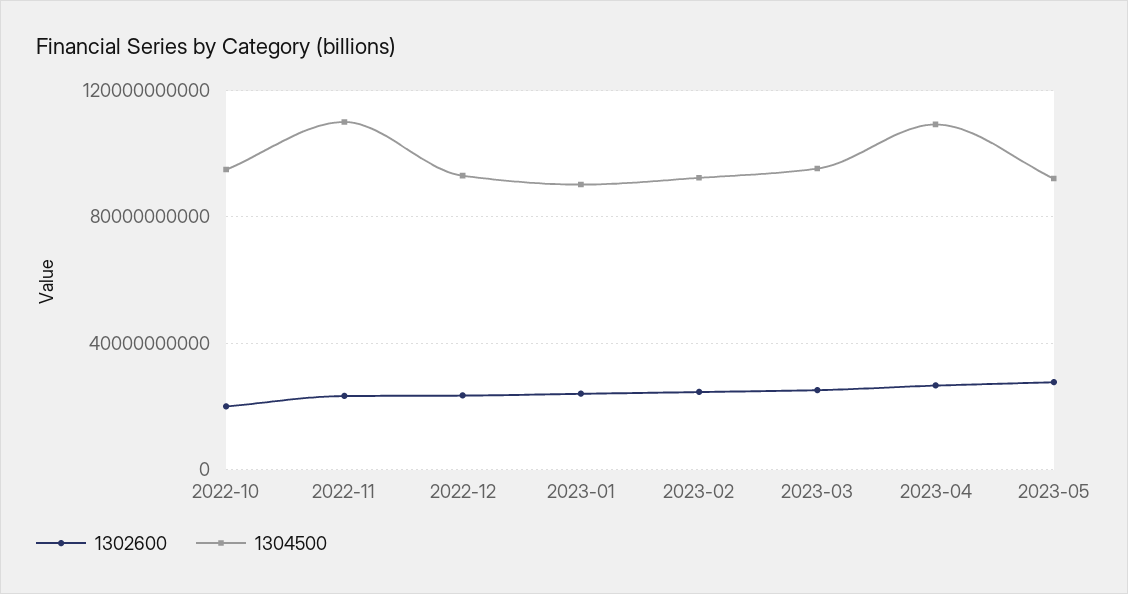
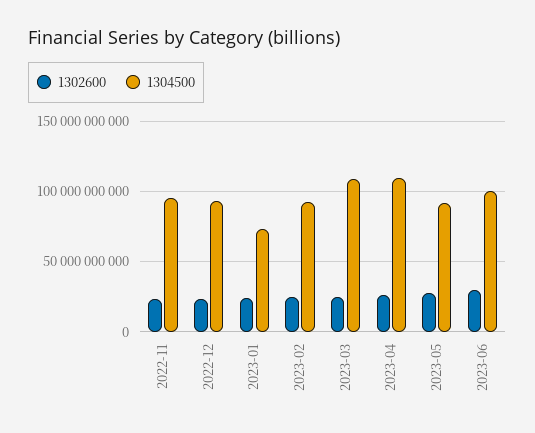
1302600, 2022-10: 20000000000 -> none
1304500, 2022-10: 95000000000 -> none
1304500, 2022-11: 110000000000 -> 95000000000
1304500, 2023-01: 90000000000 -> 75000000000
1304500, 2023-03: 95000000000 -> 110000000000
1302600, 2023-06: none -> 30000000000
1304500, 2023-06: none -> 100000000000

